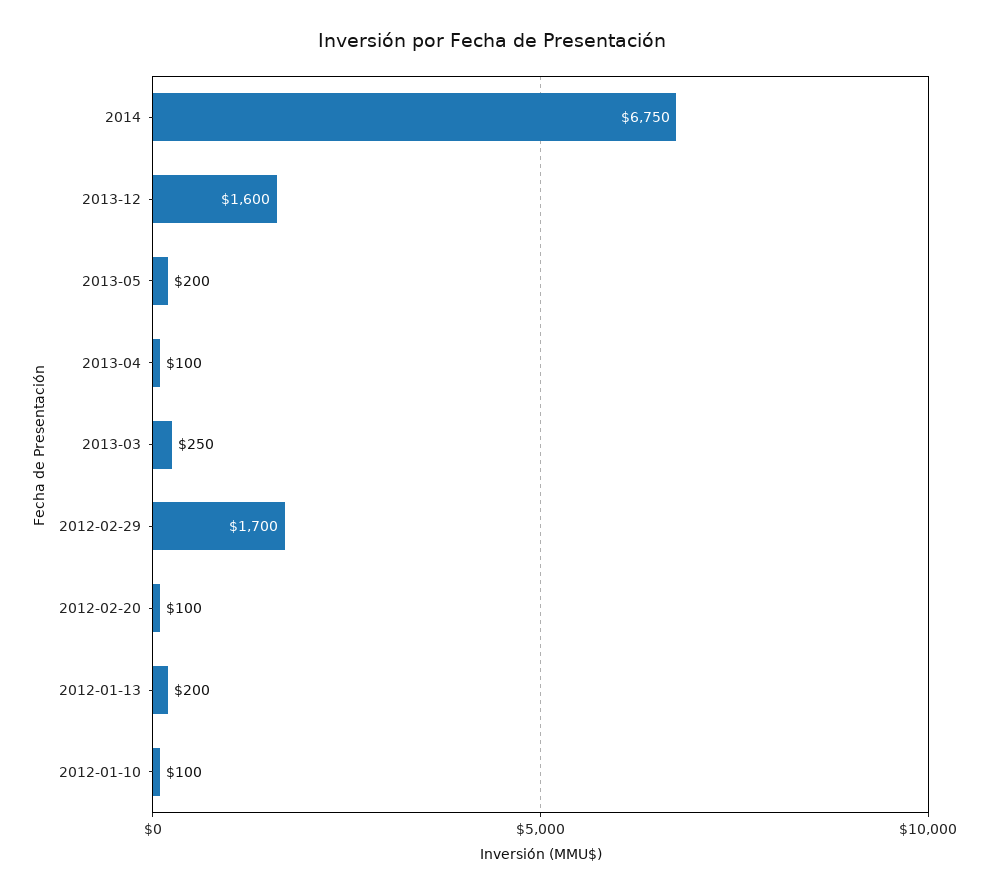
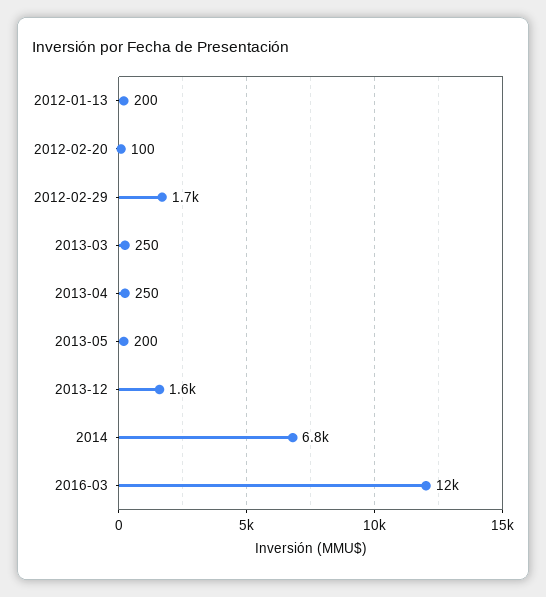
2013-04: 100 -> 250
2012-01-10: 100 -> none
2016-03: none -> 12000

